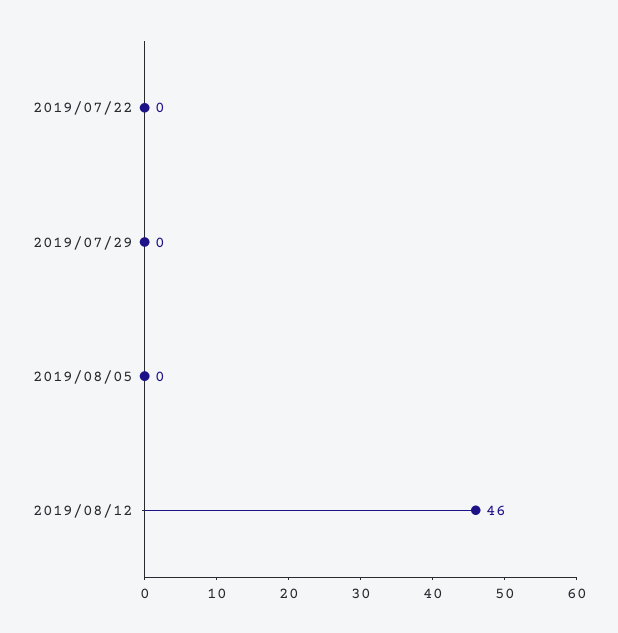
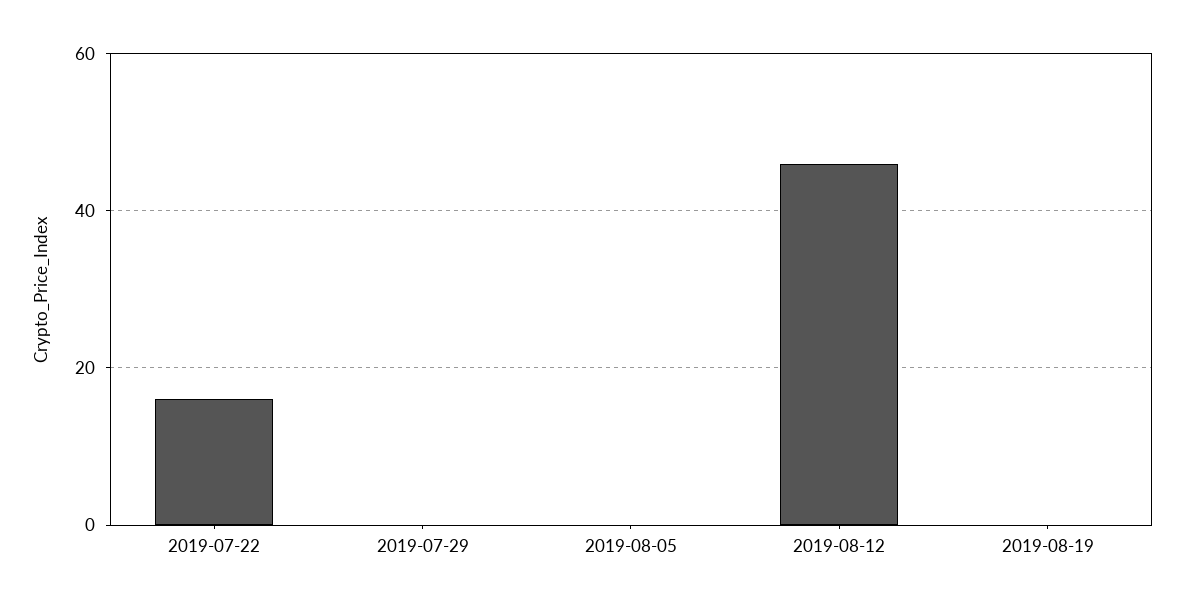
2019/07/22: 0 -> 15
2019-08-19: none -> 0

